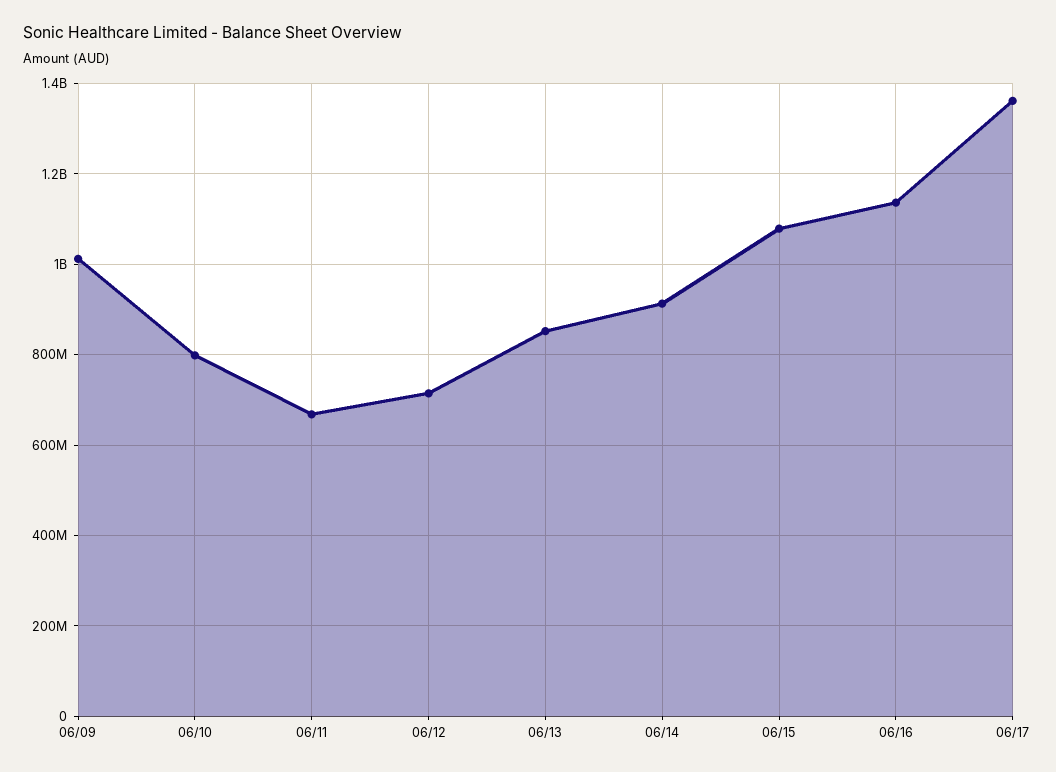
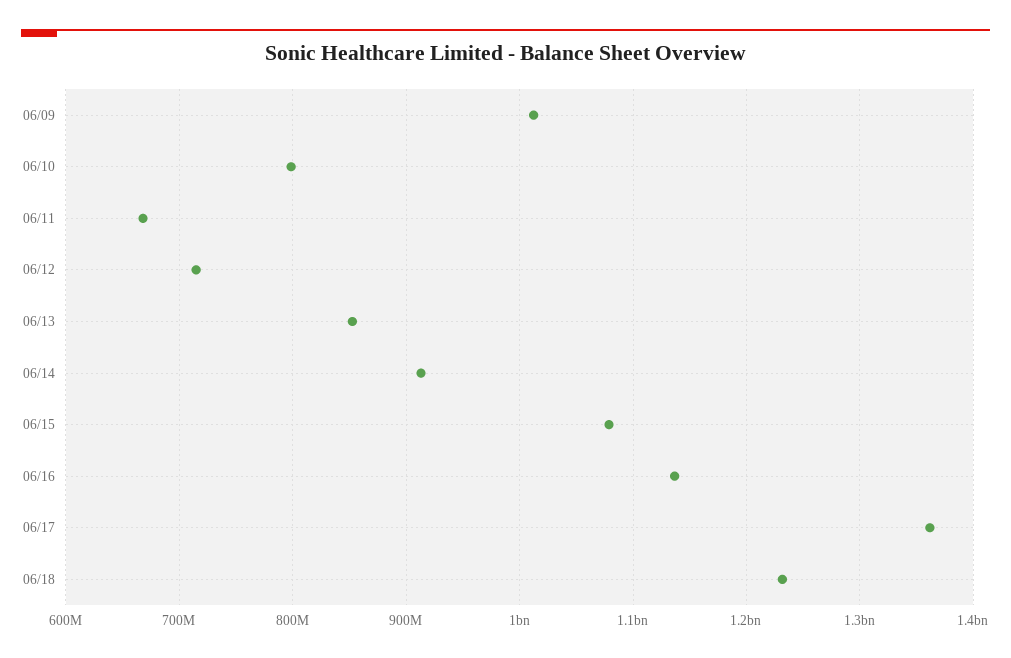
06/18: none -> 1230000000

